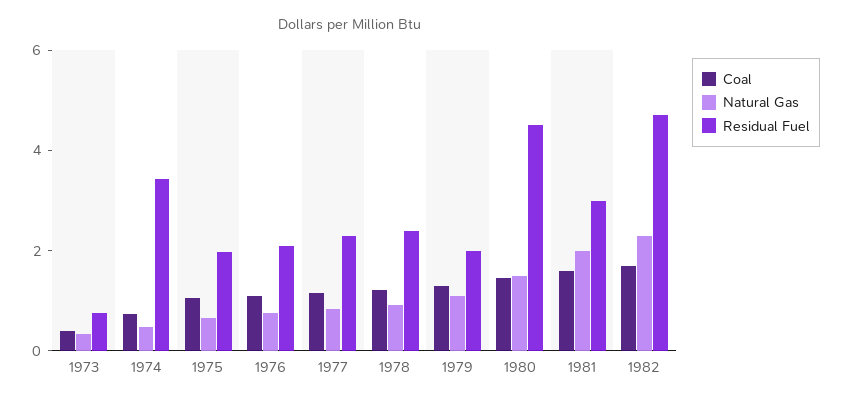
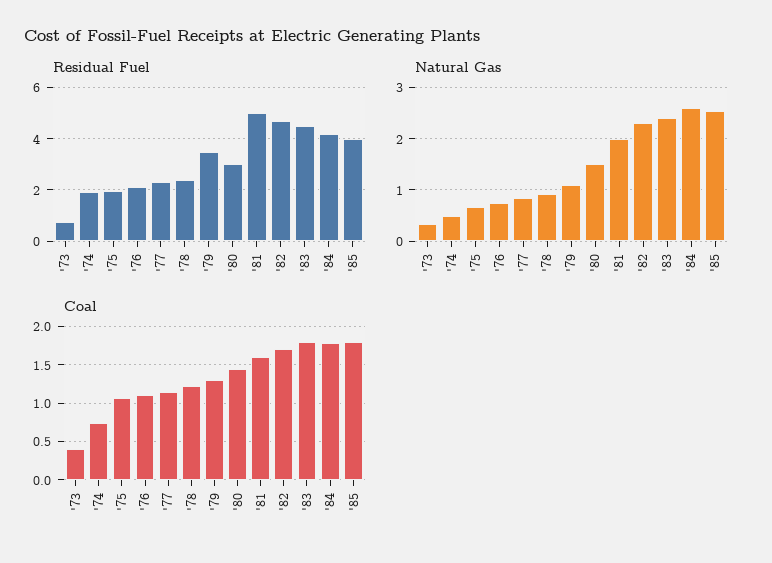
Residual Fuel, 1974: 3.5 -> 2
Residual Fuel, 1979: 2 -> 3.5
Residual Fuel, 1980: 4.5 -> 3
Residual Fuel, 1981: 3 -> 5
Residual Fuel, '83: none -> 4.5
Residual Fuel, '84: none -> 4.25
Residual Fuel, '85: none -> 4
Natural Gas, '83: none -> 2.4
Natural Gas, '84: none -> 2.6
Natural Gas, '85: none -> 2.6
Coal, '83: none -> 1.8
Coal, '84: none -> 1.8
Coal, '85: none -> 1.8

